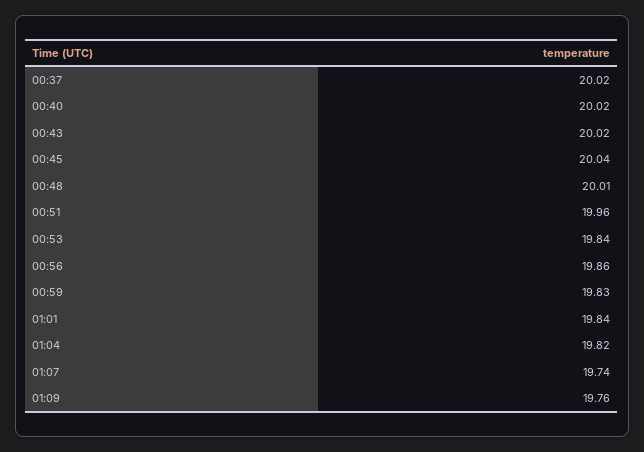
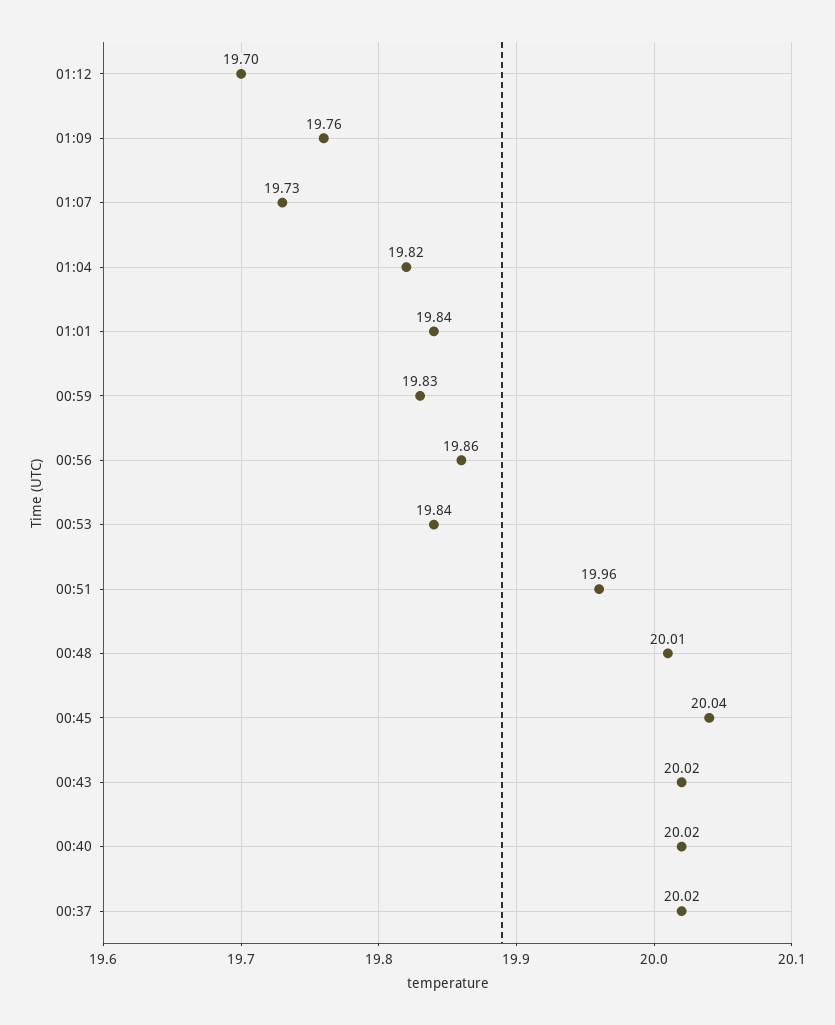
01:07: 19.74 -> 19.73
01:12: none -> 19.7

